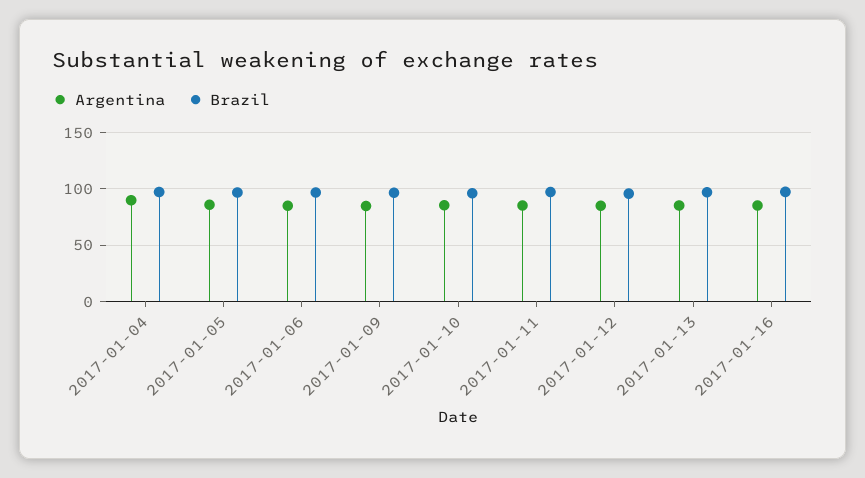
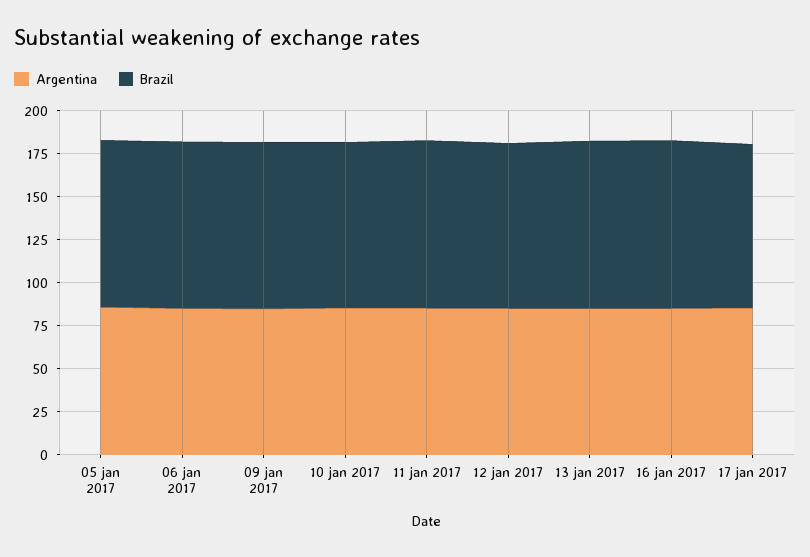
Argentina, 2017-01-04: 90 -> none
Brazil, 2017-01-04: 100 -> none
Argentina, 17 jan 2017: none -> 85
Brazil, 17 jan 2017: none -> 95

